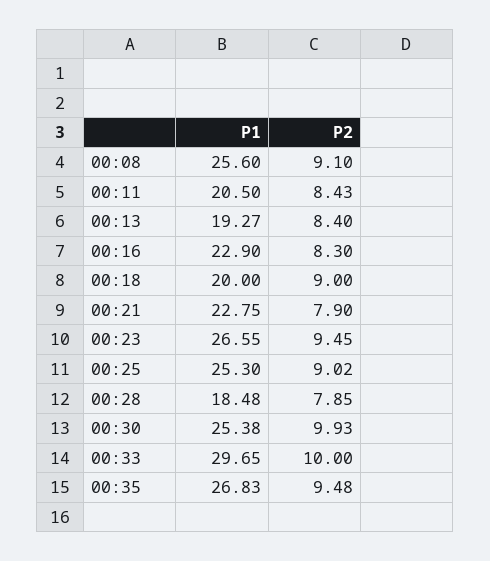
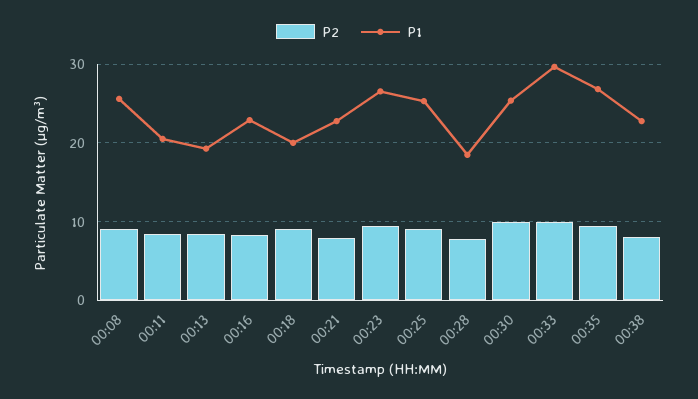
P2, 00:38: none -> 8
P1, 00:38: none -> 23

